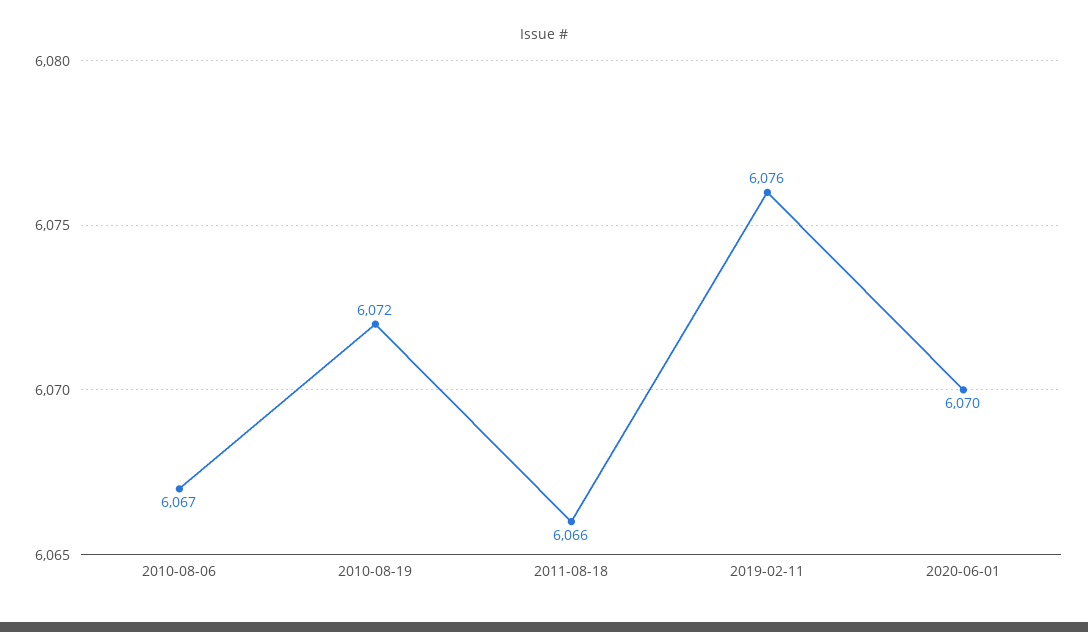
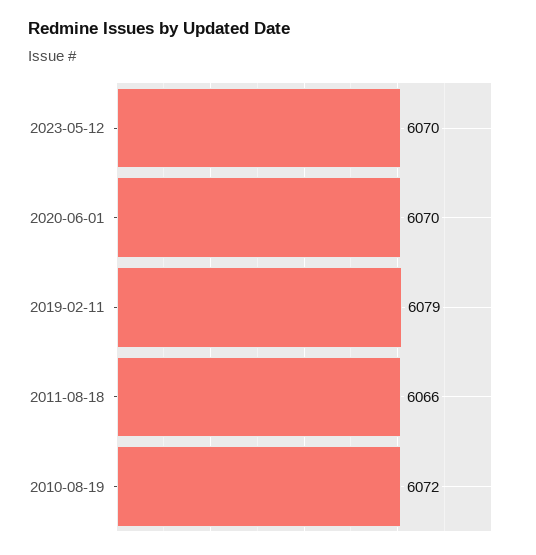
2010-08-06: 6067 -> none
2019-02-11: 6076 -> 6079
2023-05-12: none -> 6070

